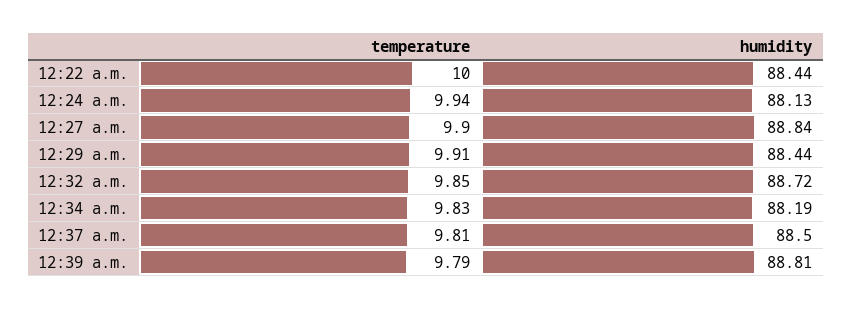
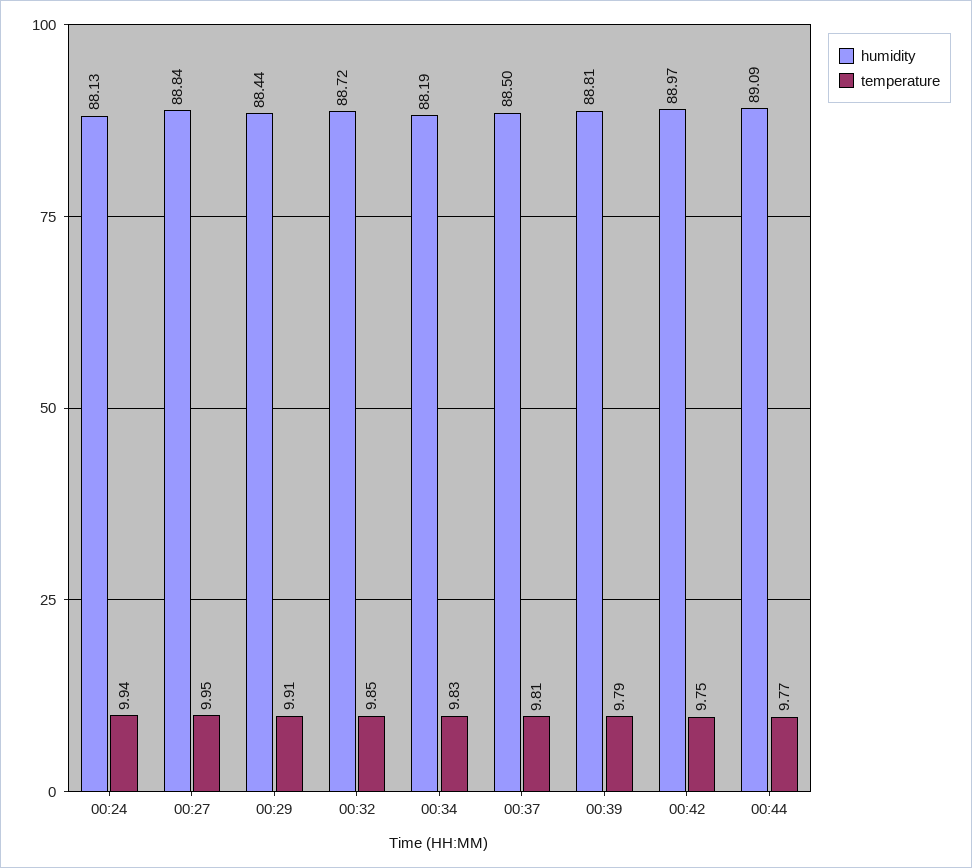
temperature, 12:22 a.m.: 10 -> none
humidity, 12:22 a.m.: 88.44 -> none
temperature, 12:27 a.m.: 9.9 -> 9.95
humidity, 00:42: none -> 88.97
temperature, 00:42: none -> 9.75
humidity, 00:44: none -> 89.09
temperature, 00:44: none -> 9.77

